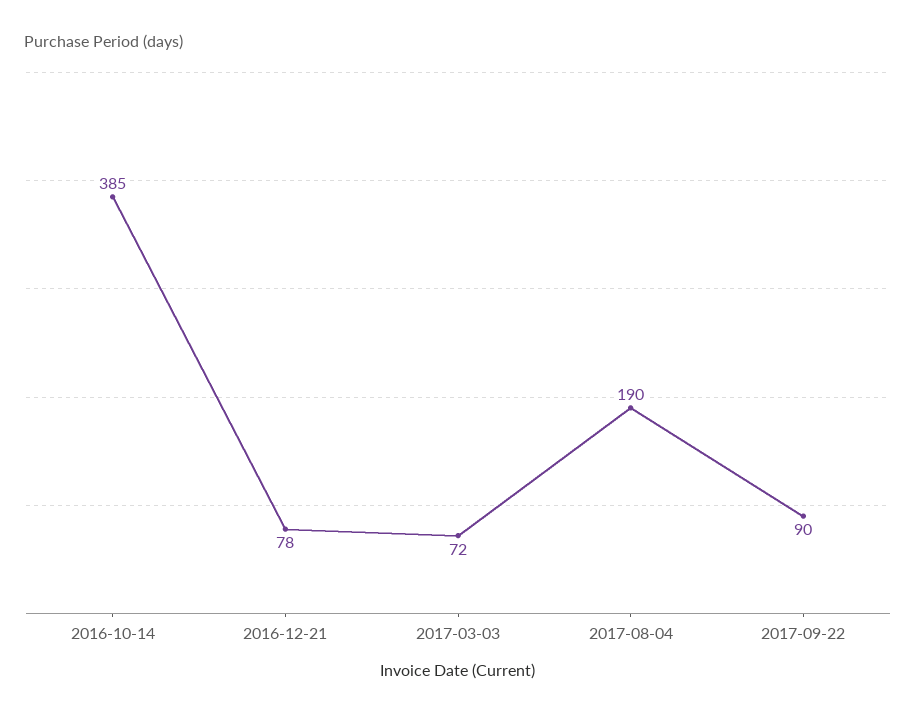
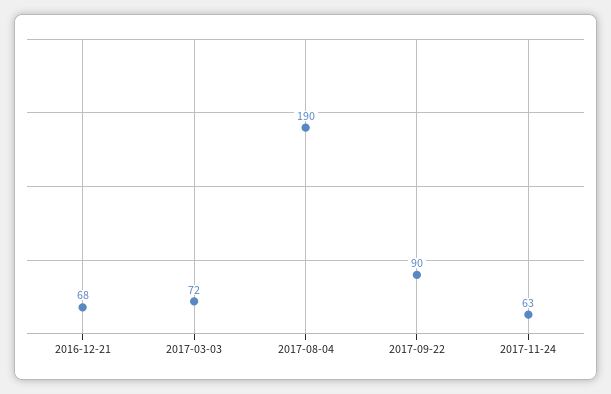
2016-10-14: 385 -> none
2016-12-21: 78 -> 68
2017-11-24: none -> 63

